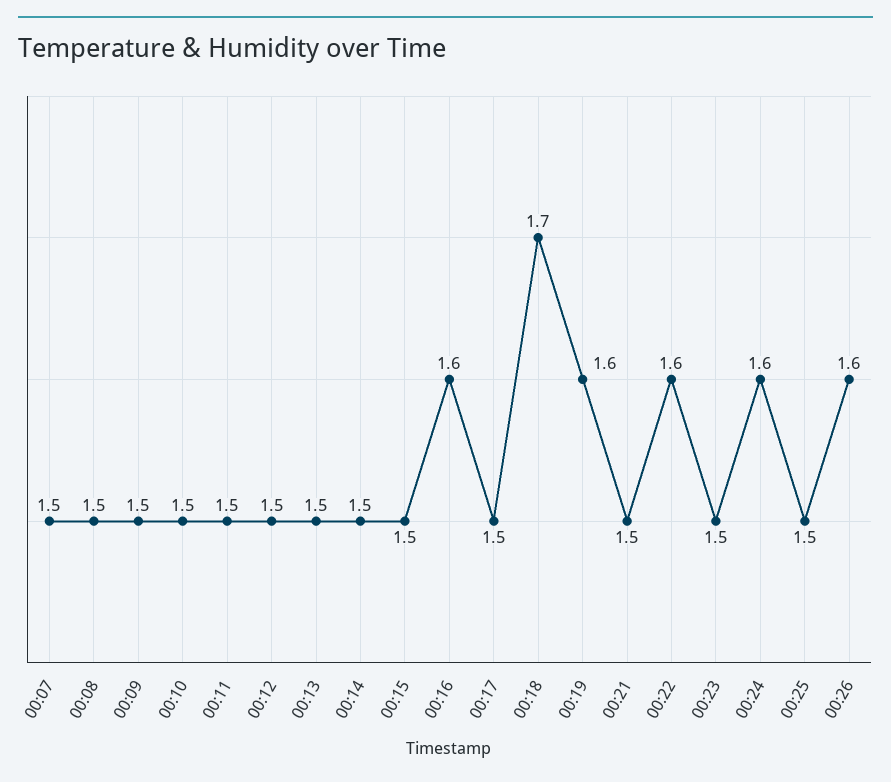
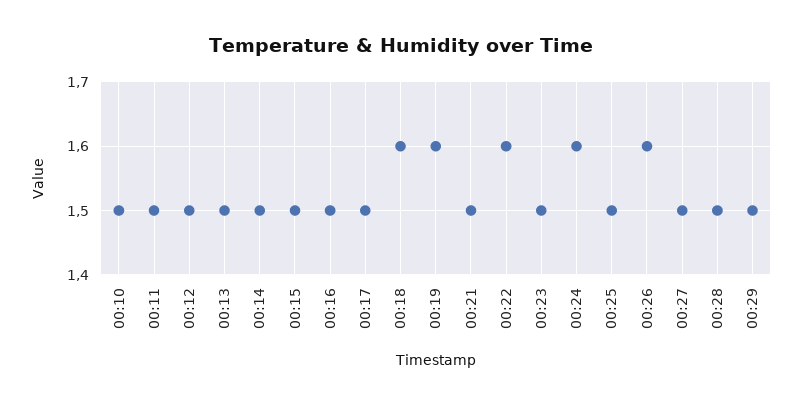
00:07: 1.5 -> none
00:08: 1.5 -> none
00:09: 1.5 -> none
00:16: 1.6 -> 1.5
00:18: 1.7 -> 1.6
00:27: none -> 1.5
00:28: none -> 1.5
00:29: none -> 1.5

